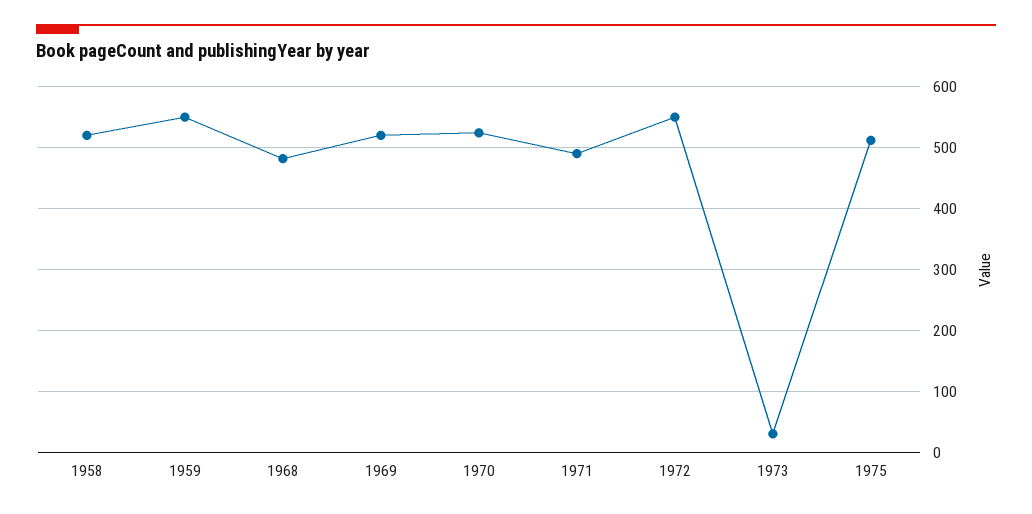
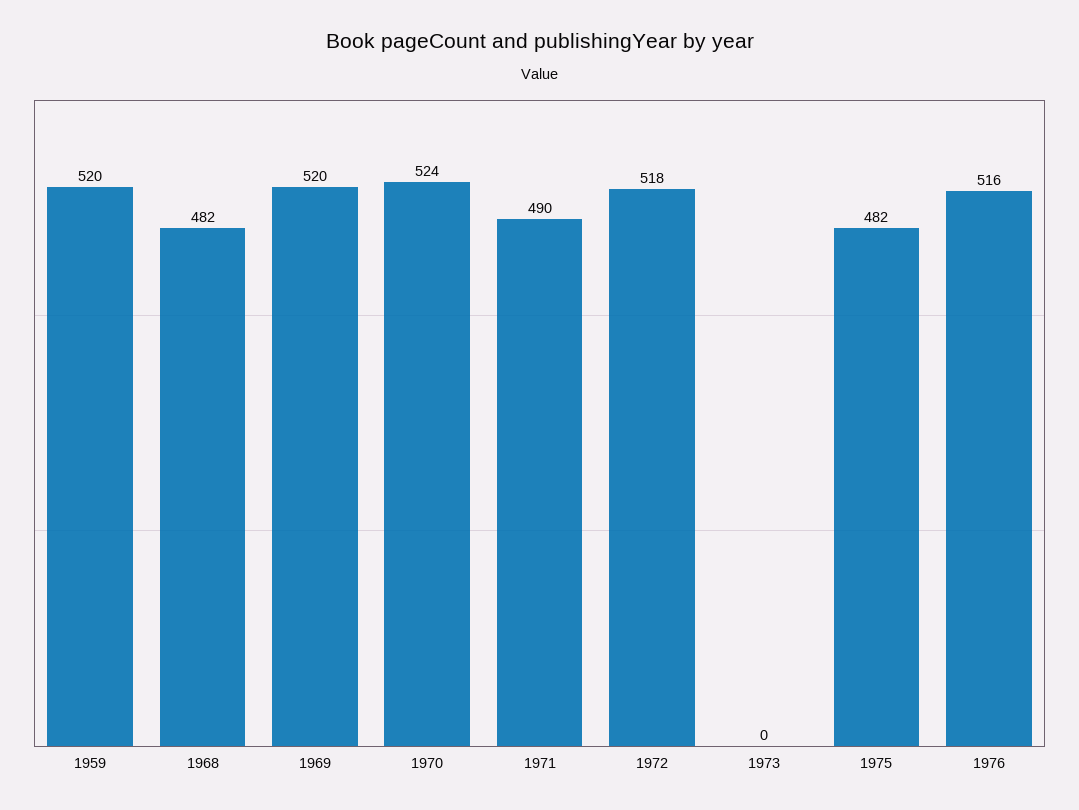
1958: 520 -> none
1959: 550 -> 520
1972: 550 -> 518
1973: 30 -> 0
1975: 510 -> 482
1976: none -> 516

